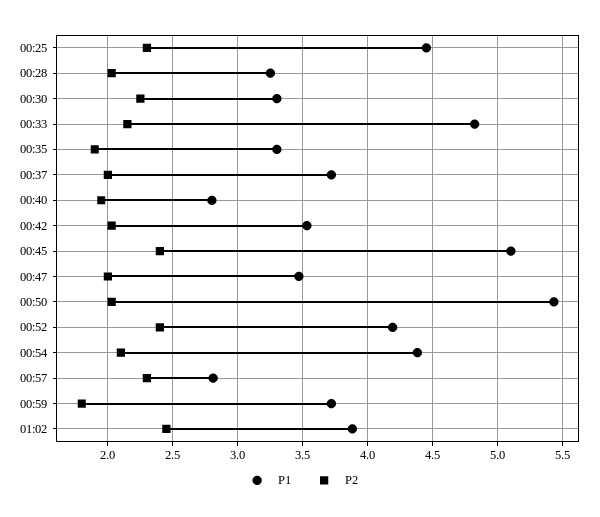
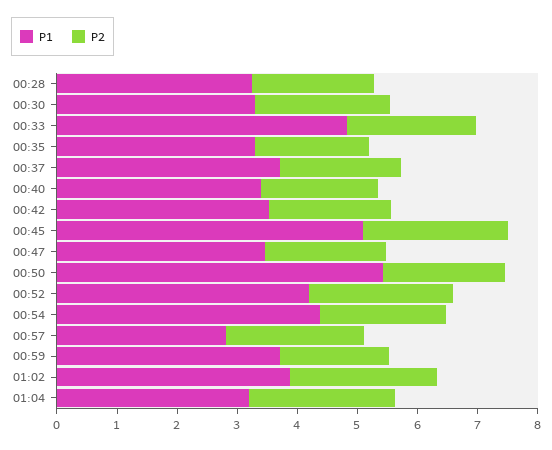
P1, 00:25: 4.45 -> none
P2, 00:25: 2.3 -> none
P1, 00:40: 2.8 -> 3.4
P1, 01:04: none -> 3.2
P2, 01:04: none -> 2.4

